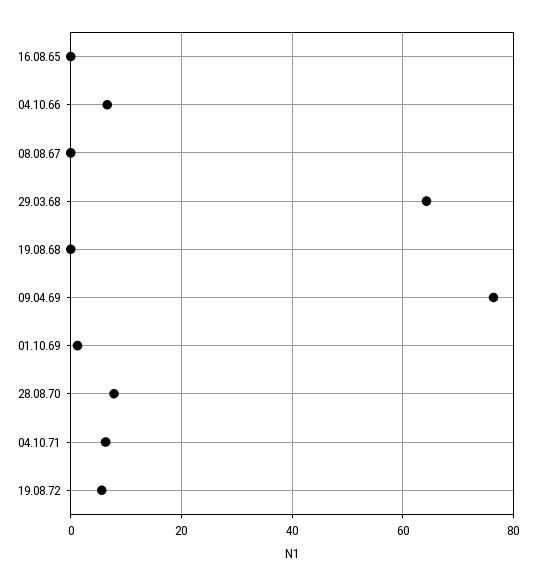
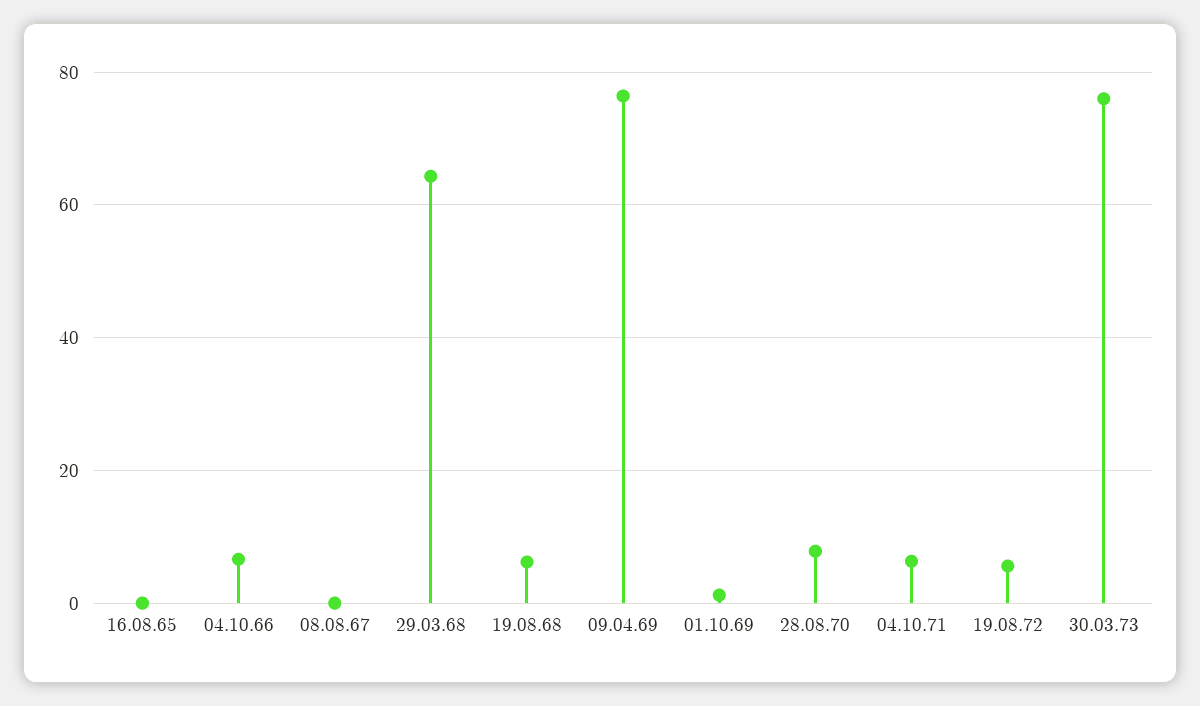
19.08.68: 0 -> 6
30.03.73: none -> 76

